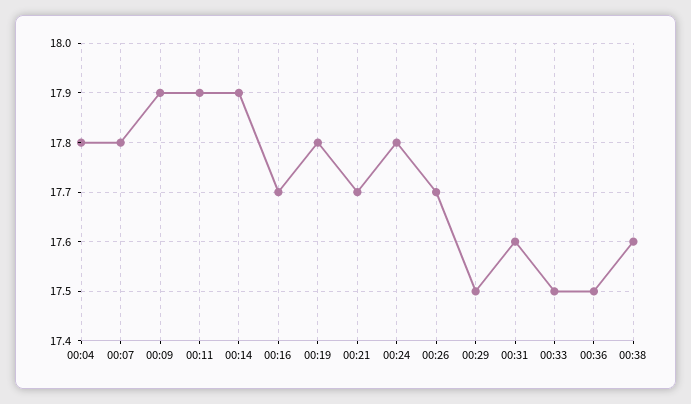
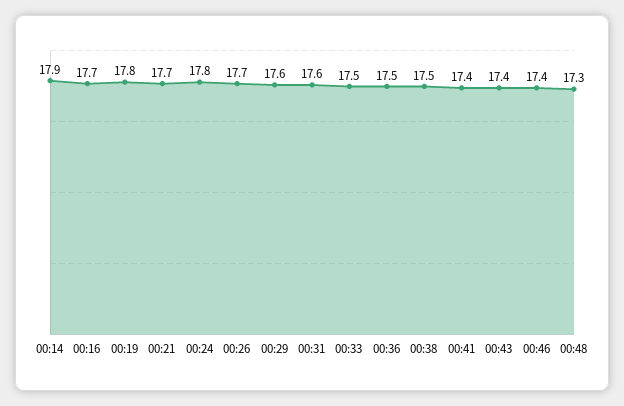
00:04: 17.8 -> none
00:07: 17.8 -> none
00:09: 17.9 -> none
00:11: 17.9 -> none
00:29: 17.5 -> 17.6
00:38: 17.6 -> 17.5
00:41: none -> 17.4
00:43: none -> 17.4
00:46: none -> 17.4
00:48: none -> 17.3

